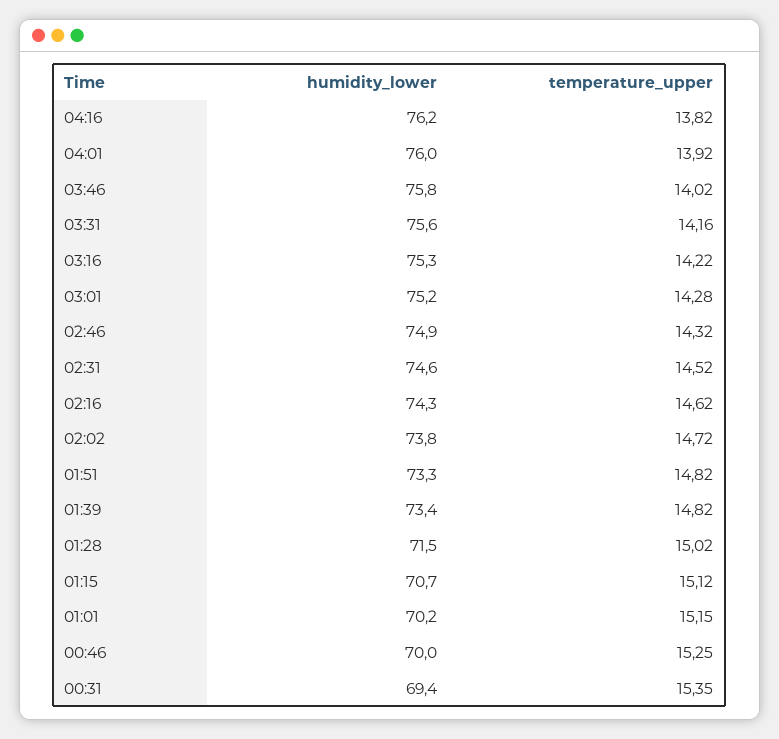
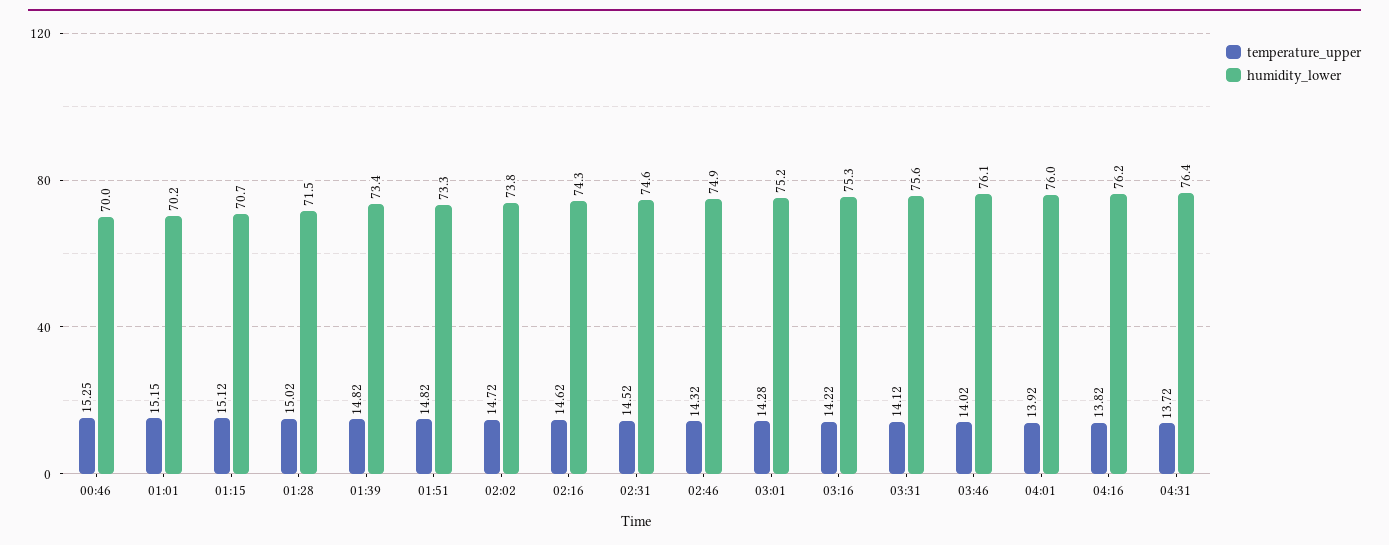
humidity_lower, 03:46: 75.8 -> 76.1
temperature_upper, 03:31: 14.16 -> 14.12
humidity_lower, 00:31: 69.4 -> none
temperature_upper, 00:31: 15.35 -> none
temperature_upper, 04:31: none -> 13.72
humidity_lower, 04:31: none -> 76.4

